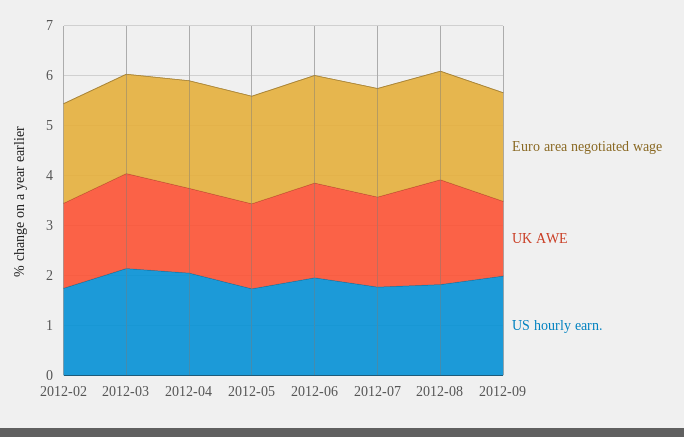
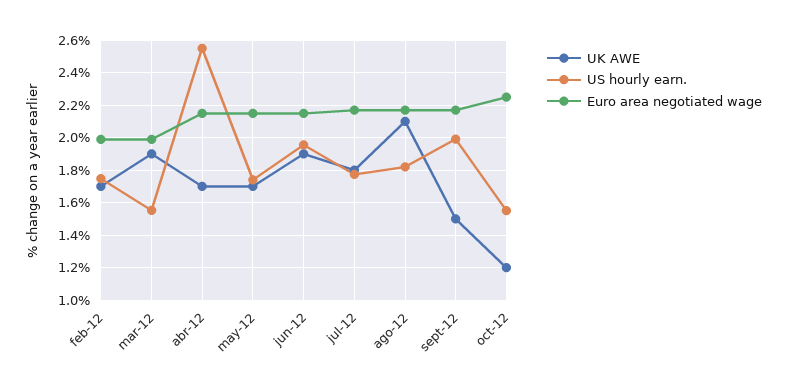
US hourly earn., 2012-03: 2.2 -> 1.55
US hourly earn., 2012-04: 2 -> 2.55
UK AWE, oct-12: none -> 1.2
US hourly earn., oct-12: none -> 1.55
Euro area negotiated wage, oct-12: none -> 2.25

